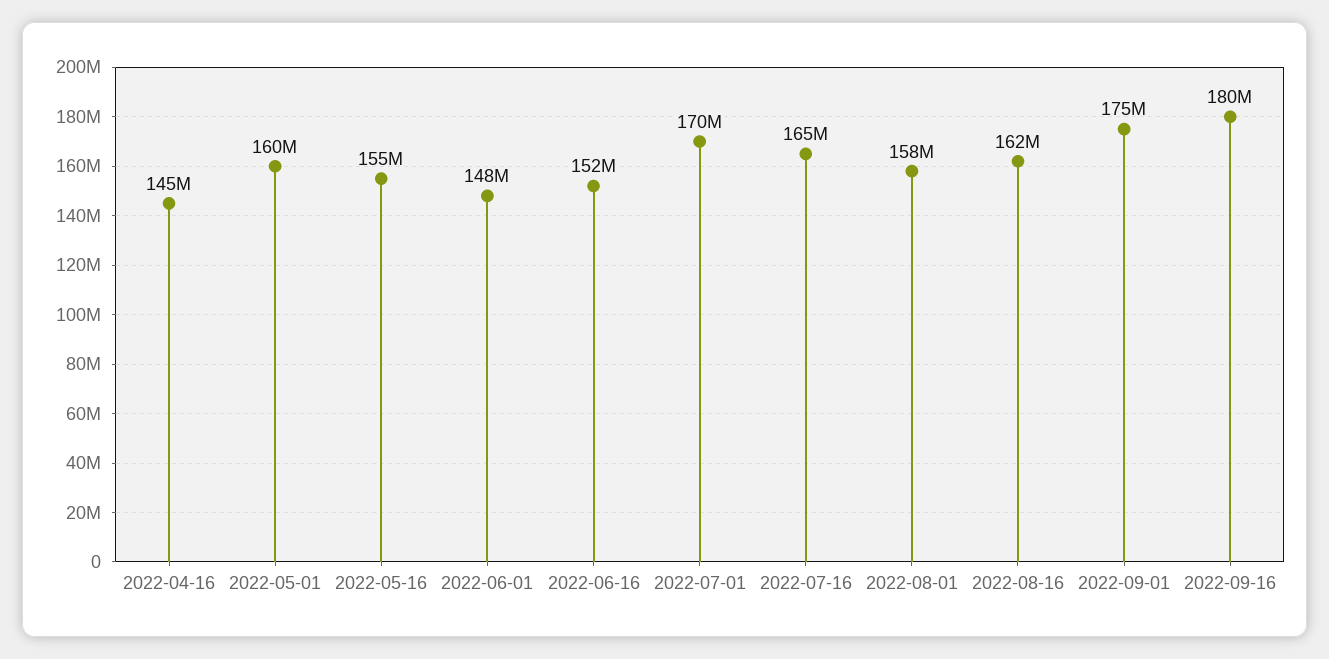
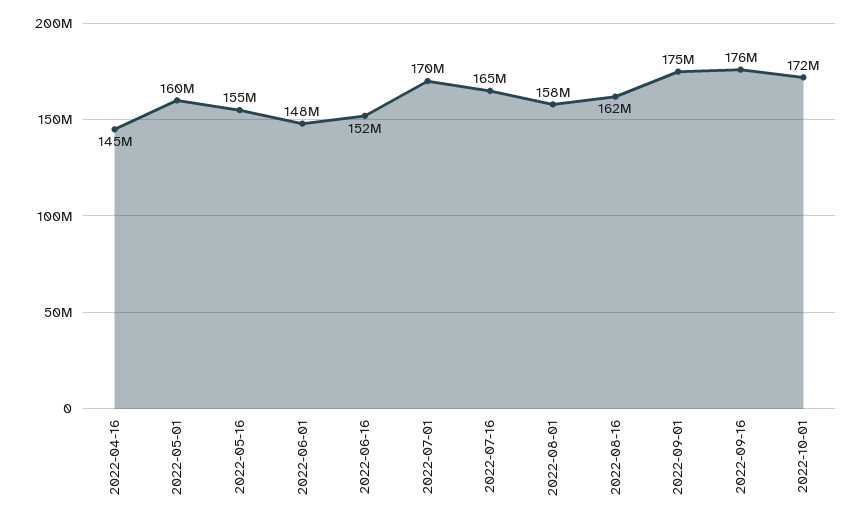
2022-09-16: 180000000 -> 176000000
2022-10-01: none -> 172000000

